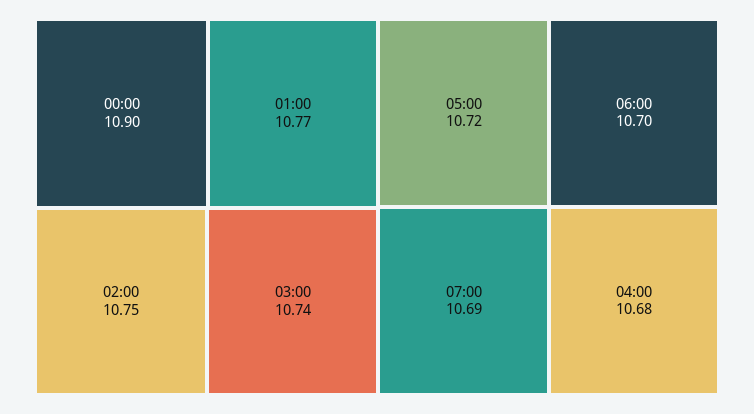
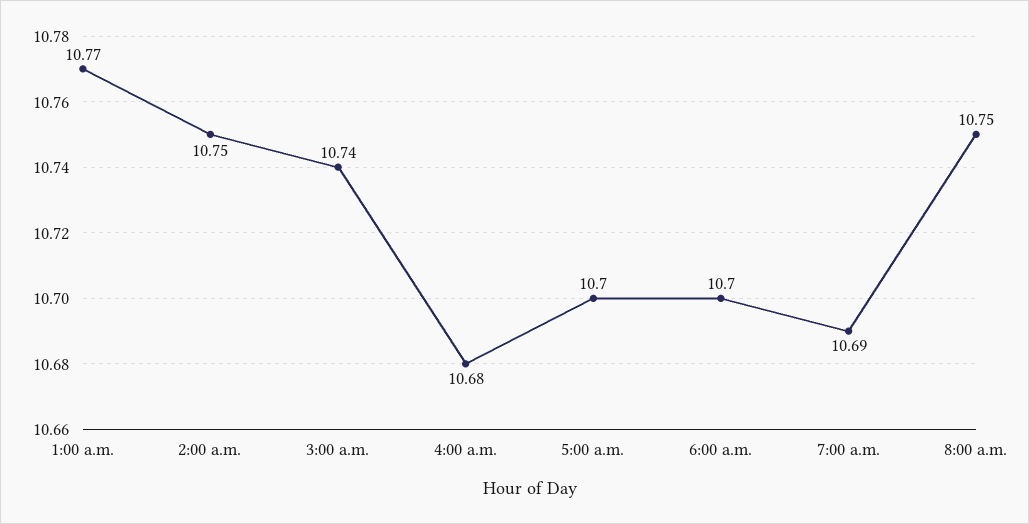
00:00: 10.9 -> none
05:00: 10.72 -> 10.7
8:00 a.m.: none -> 10.75

